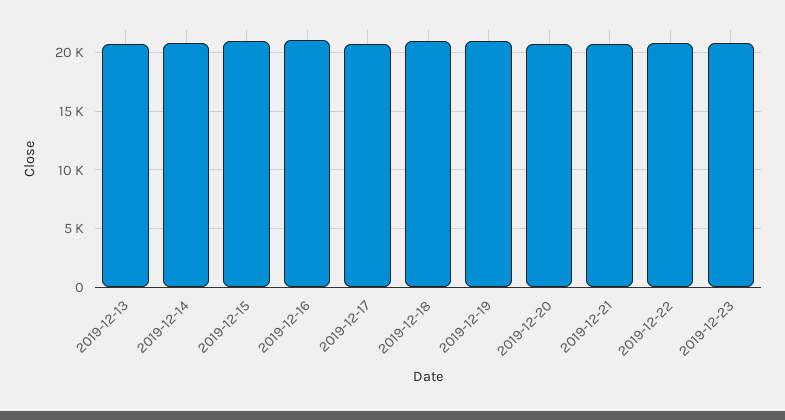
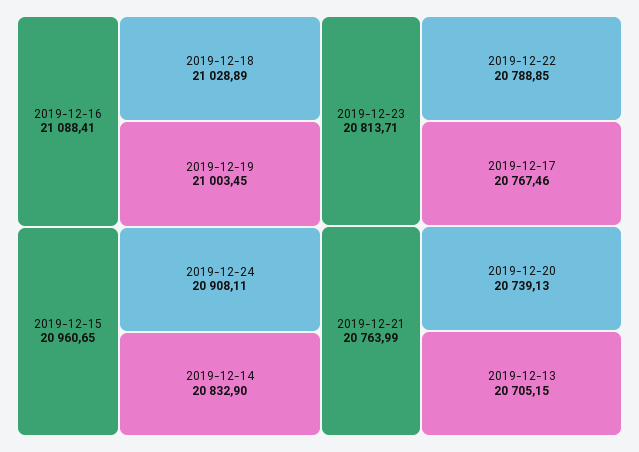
2019-12-24: none -> 20908.11

